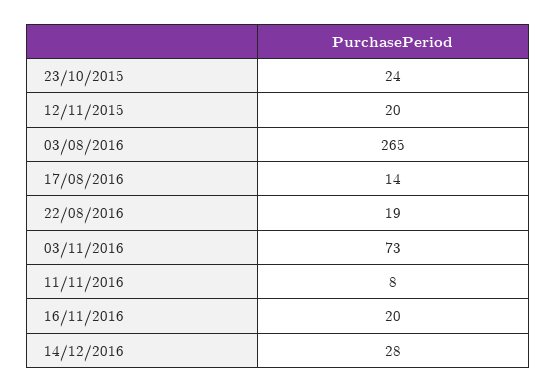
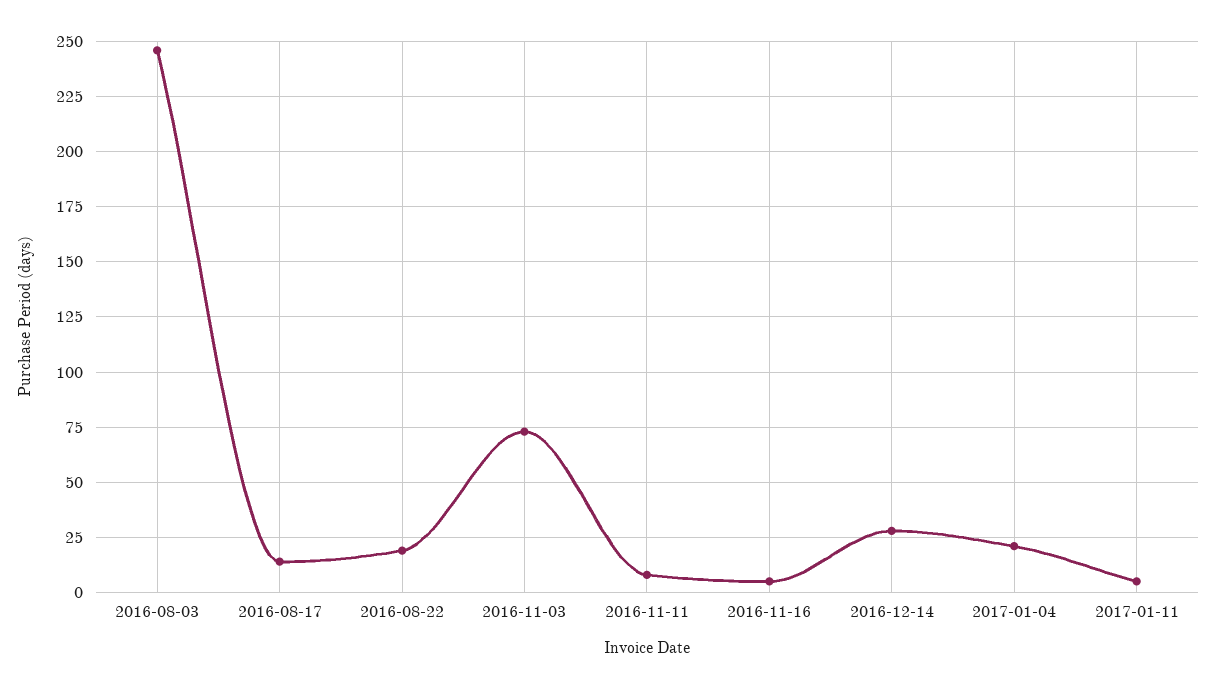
23/10/2015: 24 -> none
12/11/2015: 20 -> none
03/08/2016: 265 -> 245
16/11/2016: 20 -> 5
2017-01-04: none -> 20
2017-01-11: none -> 5

